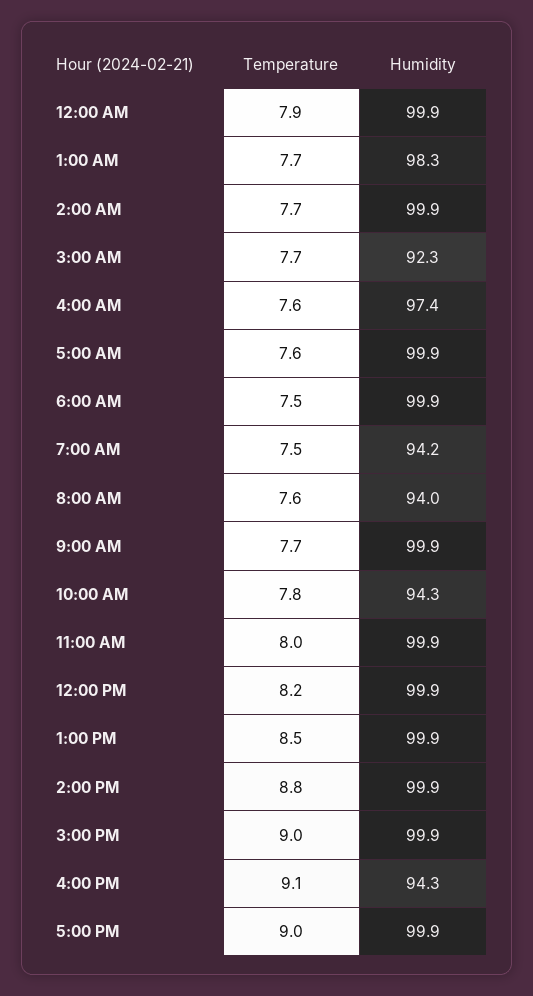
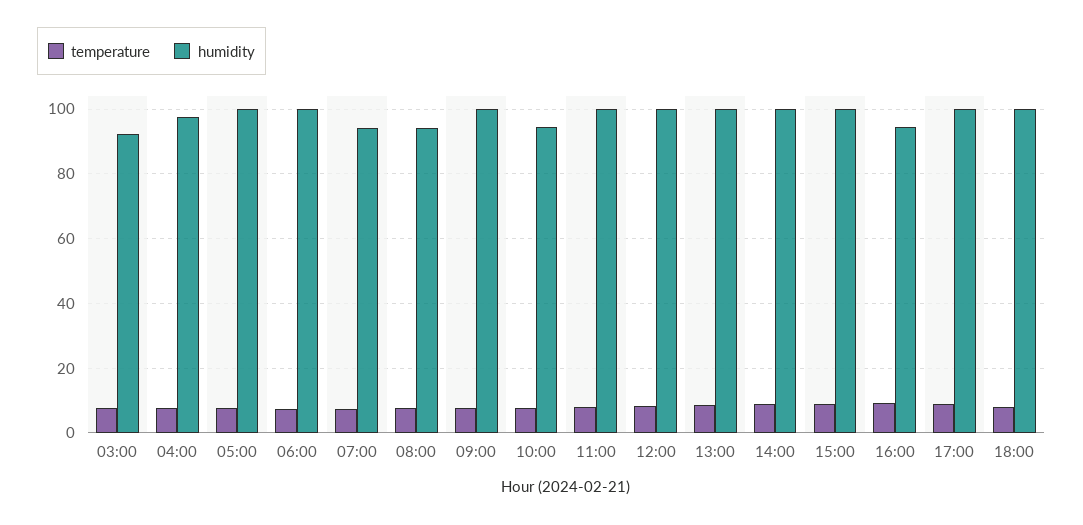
Temperature, 12:00 AM: 7.9 -> none
Humidity, 12:00 AM: 99.9 -> none
Temperature, 1:00 AM: 7.7 -> none
Humidity, 1:00 AM: 98.3 -> none
Temperature, 2:00 AM: 7.7 -> none
Humidity, 2:00 AM: 99.9 -> none
Temperature, 18:00: none -> 8
Humidity, 18:00: none -> 100

